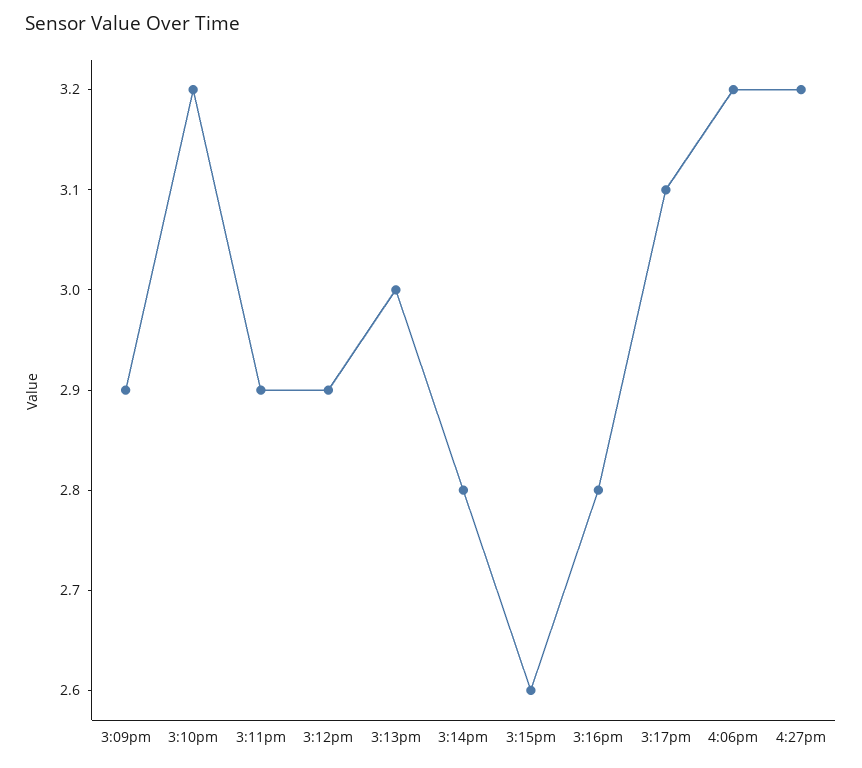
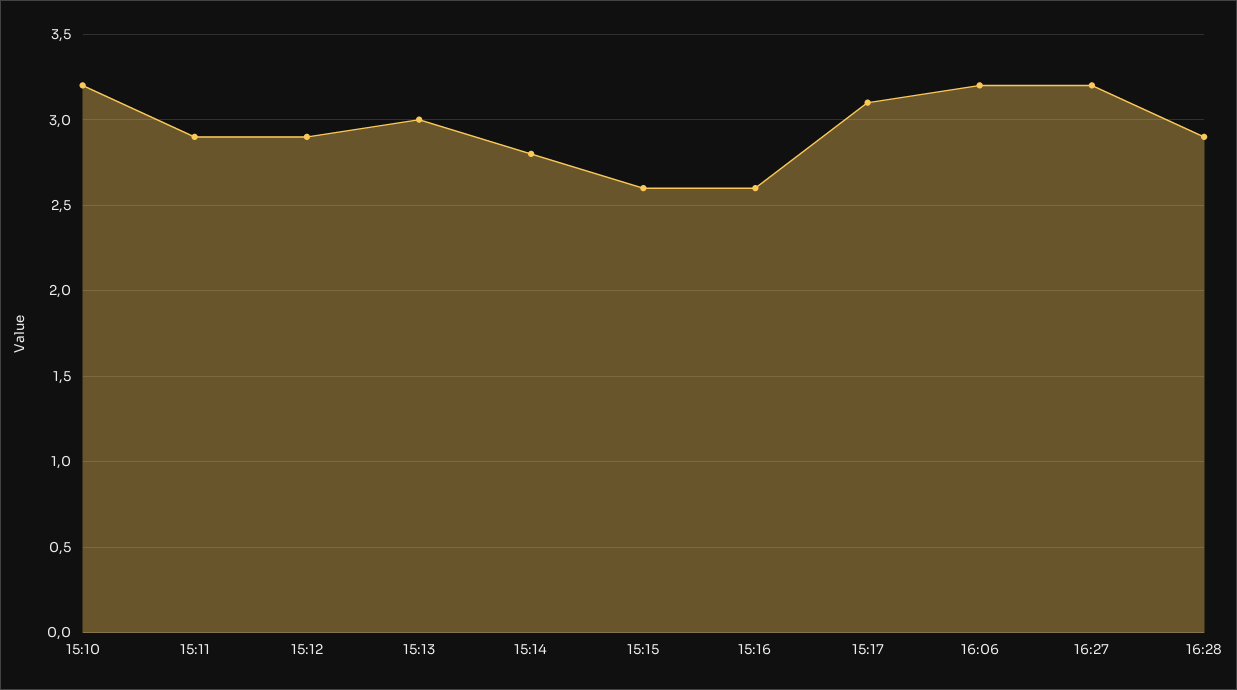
3:09pm: 2.9 -> none
3:16pm: 2.8 -> 2.6
16:28: none -> 2.9

